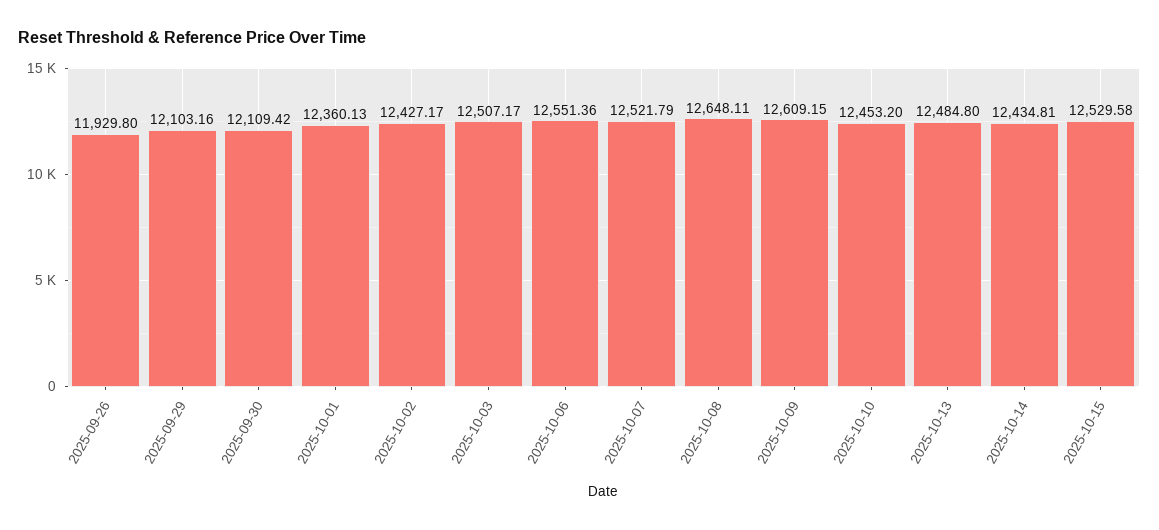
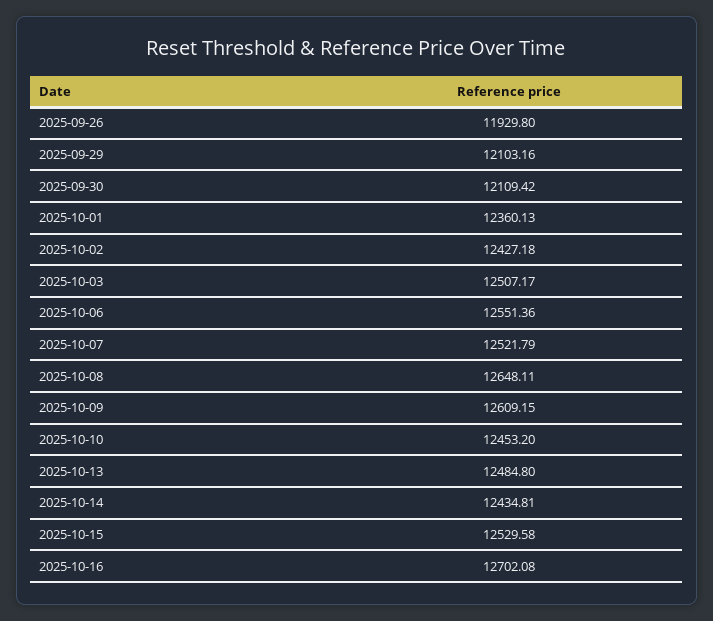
2025-10-02: 12427.17 -> 12427.18
2025-10-16: none -> 12702.08

